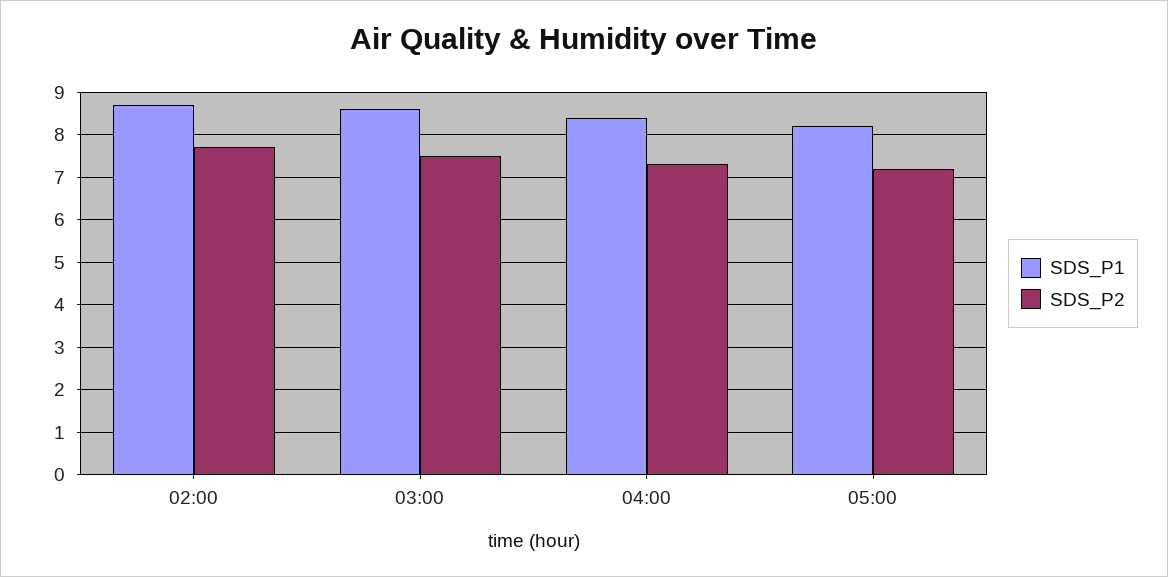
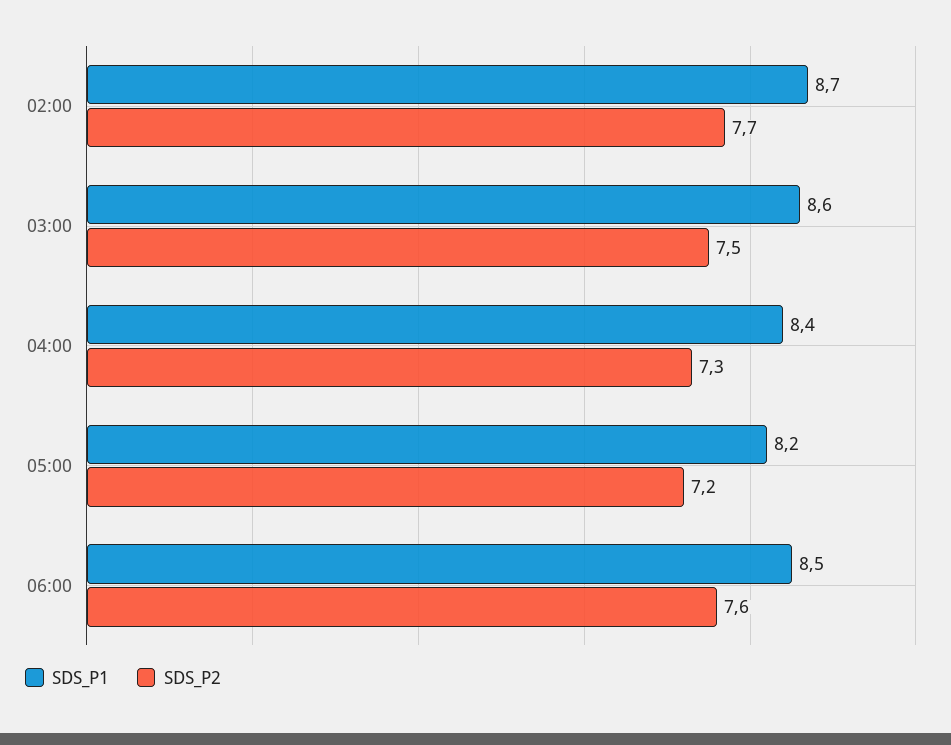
SDS_P1, 06:00: none -> 8.5
SDS_P2, 06:00: none -> 7.6

